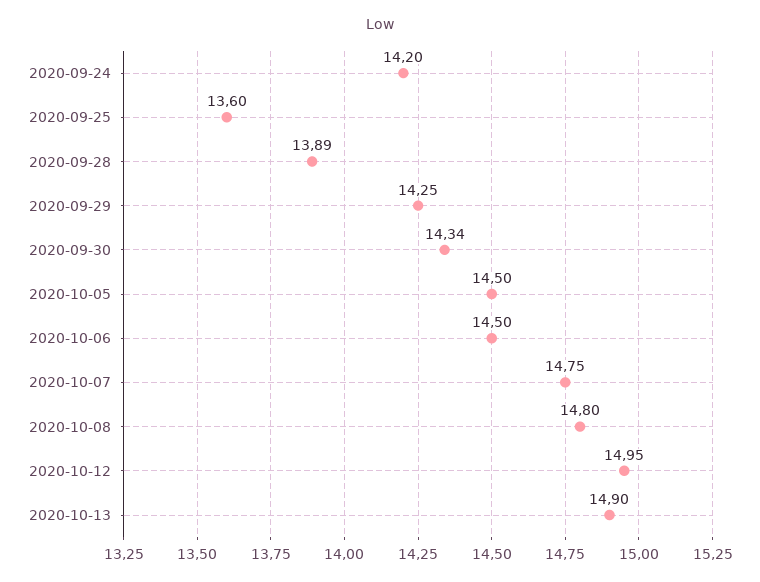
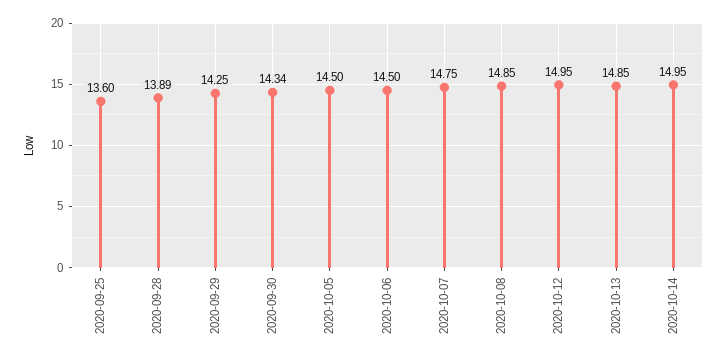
2020-09-24: 14.2 -> none
2020-10-08: 14.8 -> 14.85
2020-10-13: 14.9 -> 14.85
2020-10-14: none -> 14.95

